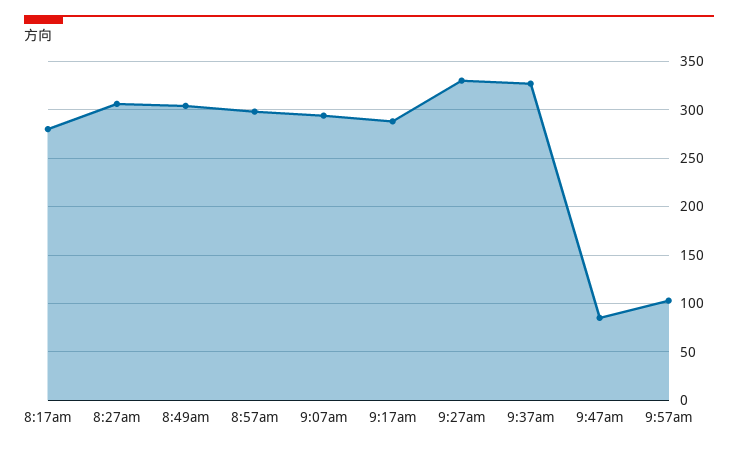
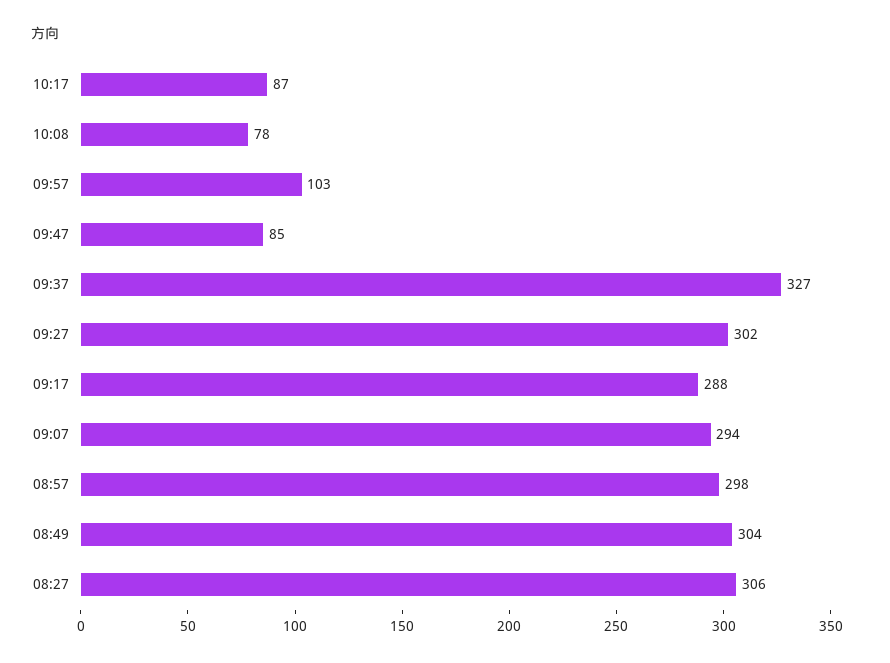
8:17am: 280 -> none
9:27am: 330 -> 302
10:17: none -> 87
10:08: none -> 78

